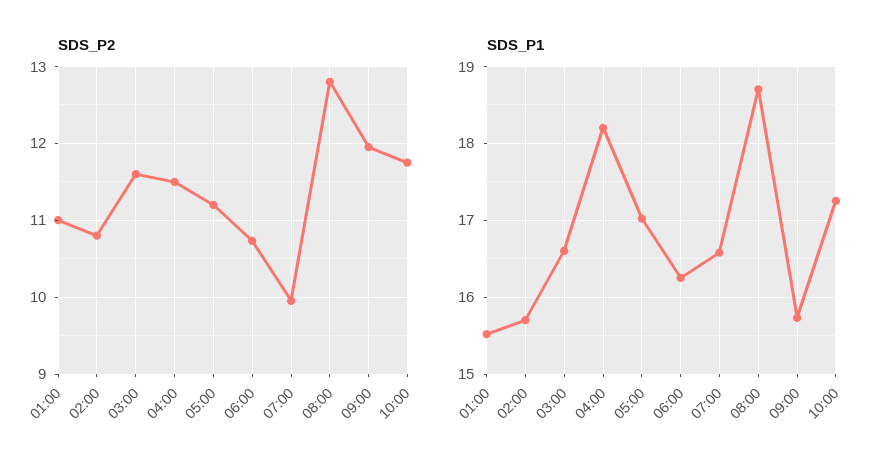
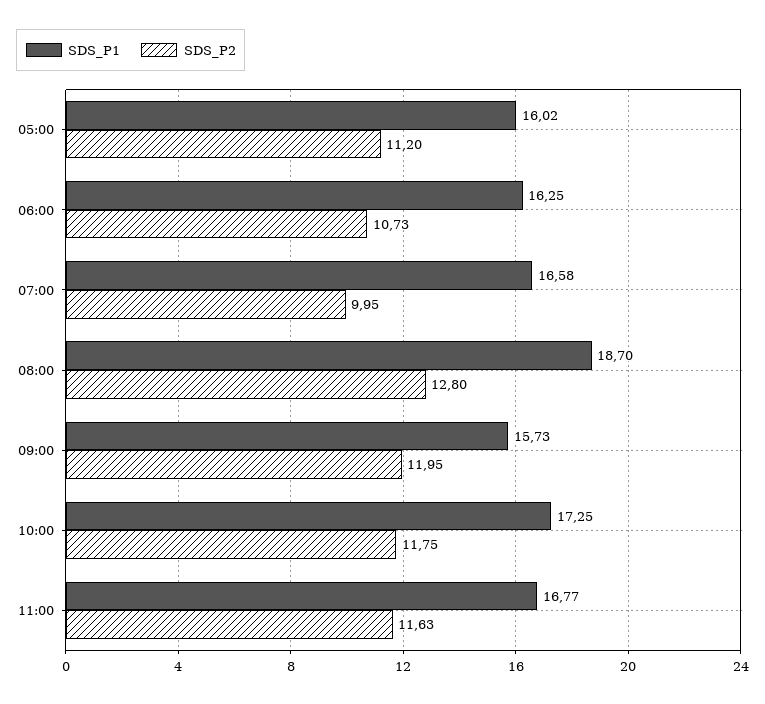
SDS_P2, 01:00: 11 -> none
SDS_P2, 02:00: 10.8 -> none
SDS_P2, 03:00: 11.6 -> none
SDS_P2, 04:00: 11.5 -> none
SDS_P1, 01:00: 15.5 -> none
SDS_P1, 02:00: 15.7 -> none
SDS_P1, 03:00: 16.6 -> none
SDS_P1, 04:00: 18.2 -> none
SDS_P1, 05:00: 17 -> 16.02
SDS_P1, 11:00: none -> 16.77
SDS_P2, 11:00: none -> 11.63

